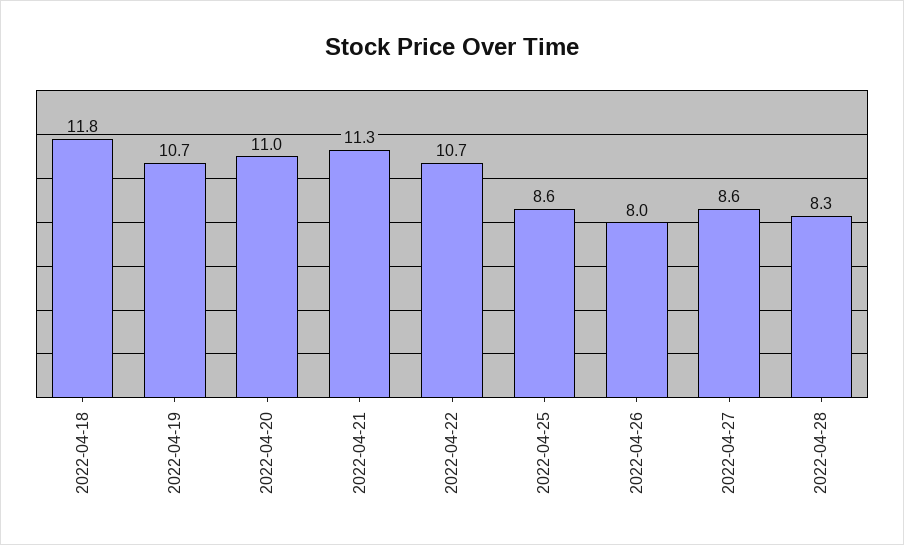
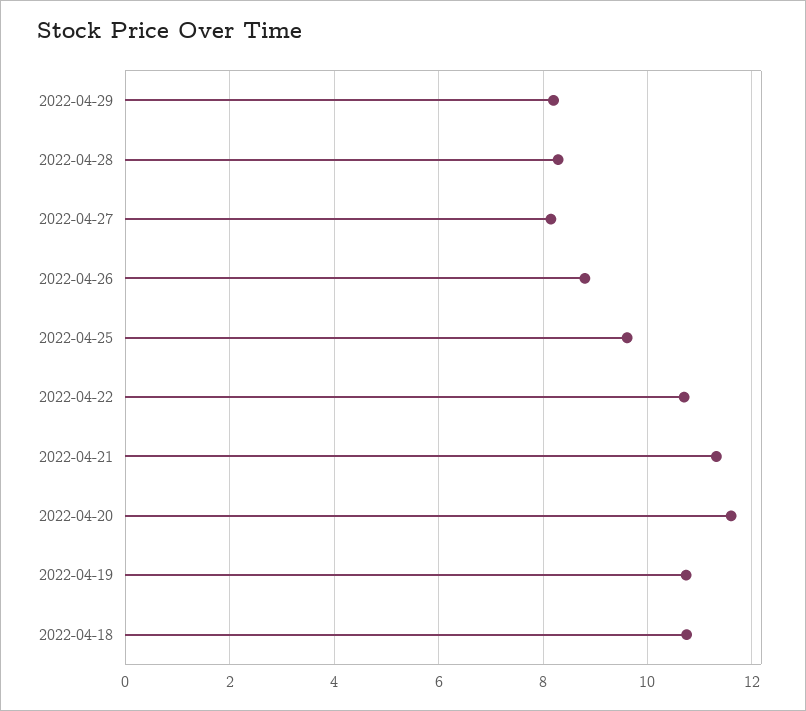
2022-04-18: 11.8 -> 10.8
2022-04-20: 11 -> 11.6
2022-04-25: 8.6 -> 9.6
2022-04-26: 8 -> 8.8
2022-04-27: 8.6 -> 8.2
2022-04-29: none -> 8.2

